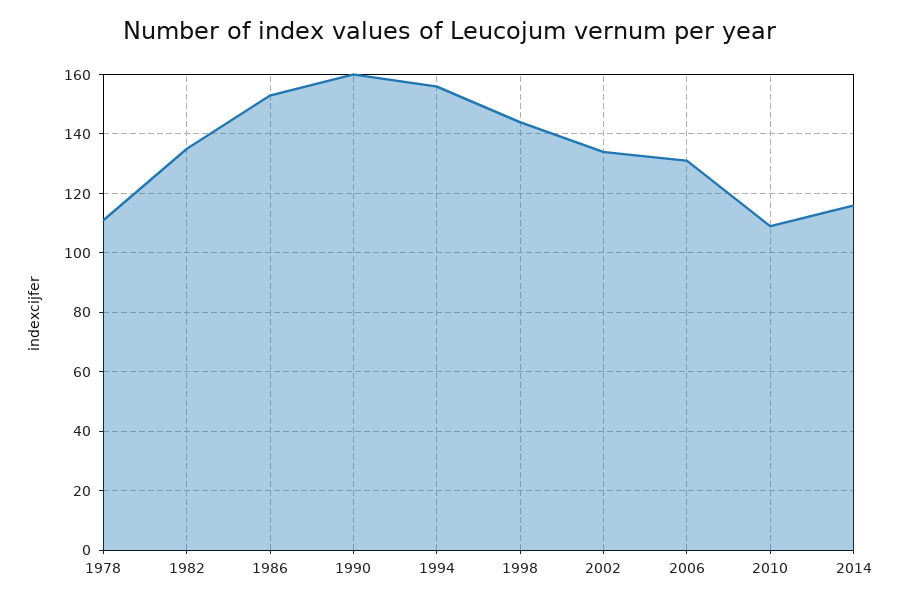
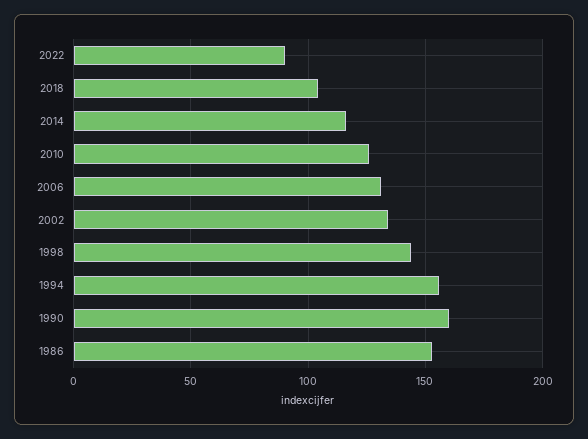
1978: 110 -> none
1982: 135 -> none
2010: 110 -> 125
2022: none -> 90
2018: none -> 105

